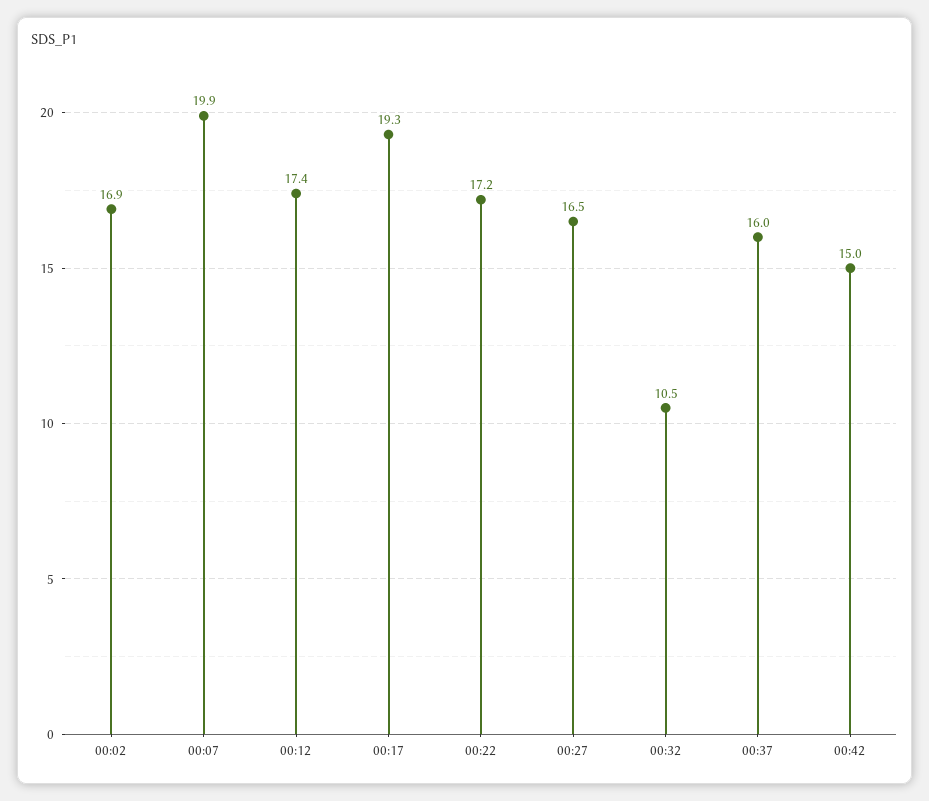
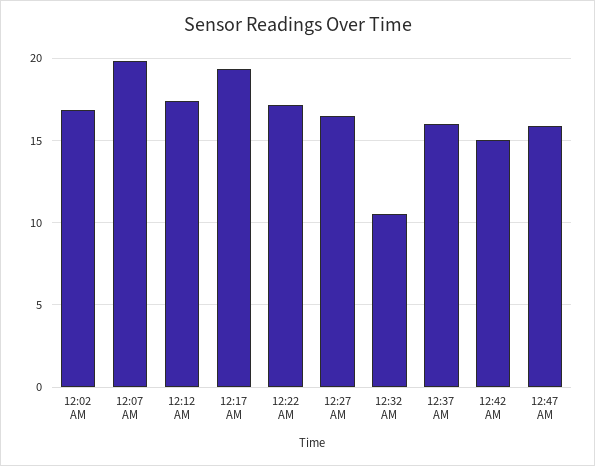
12:47 AM: none -> 16

